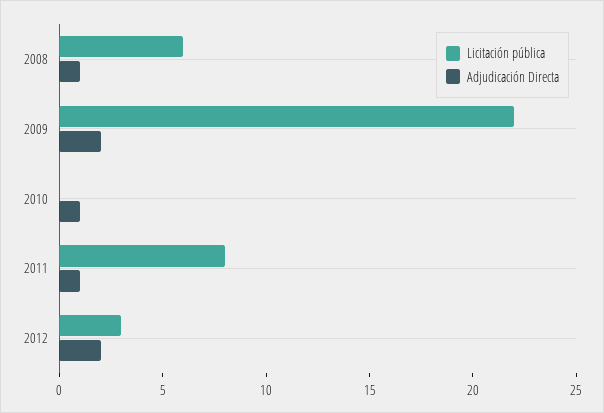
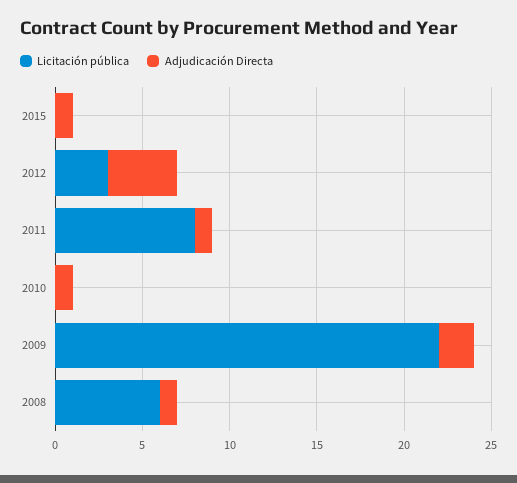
Adjudicación Directa, 2012: 2 -> 4
Licitación pública, 2015: none -> 0
Adjudicación Directa, 2015: none -> 1

